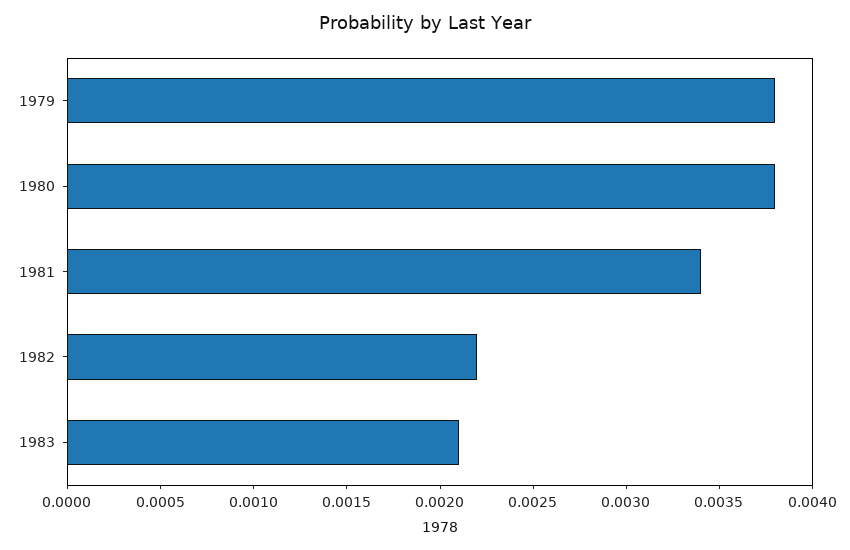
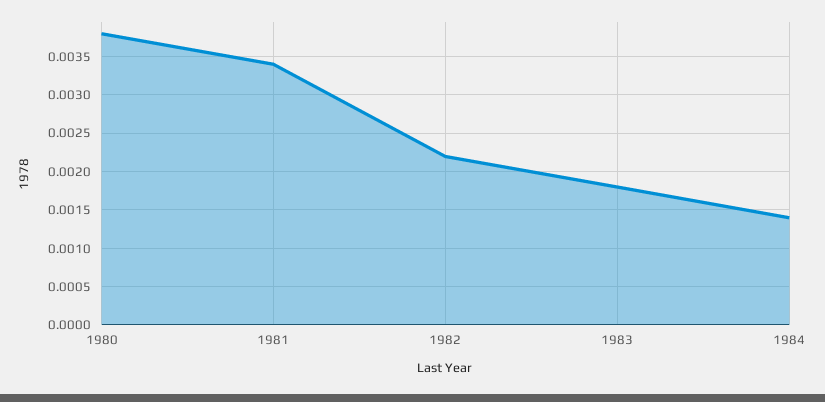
1979: 0.0038 -> none
1983: 0.0021 -> 0.0018
1984: none -> 0.0014

